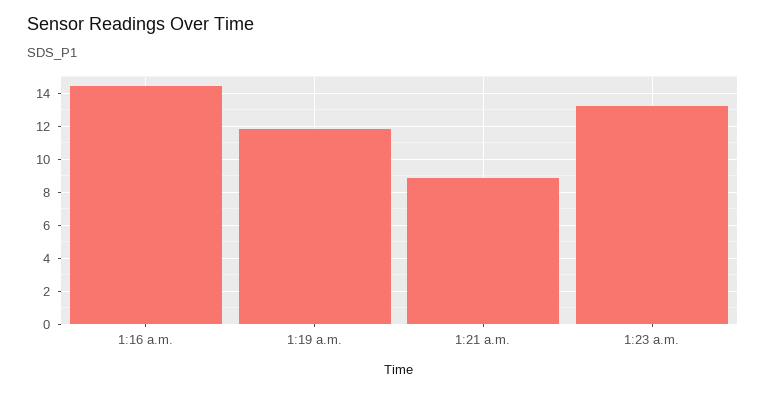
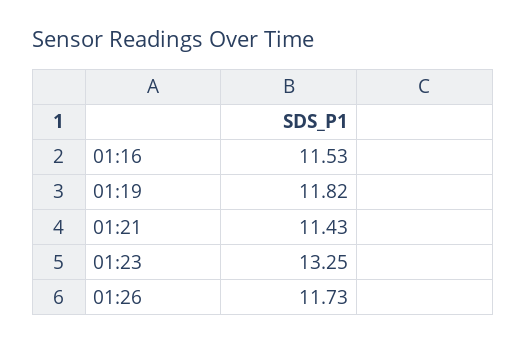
1:16 a.m.: 14.5 -> 11.53
1:21 a.m.: 9 -> 11.43
01:26: none -> 11.73

